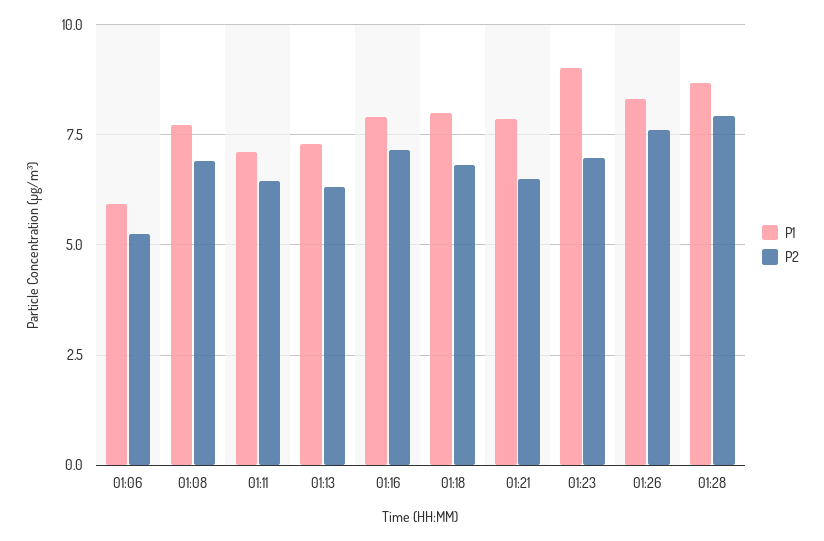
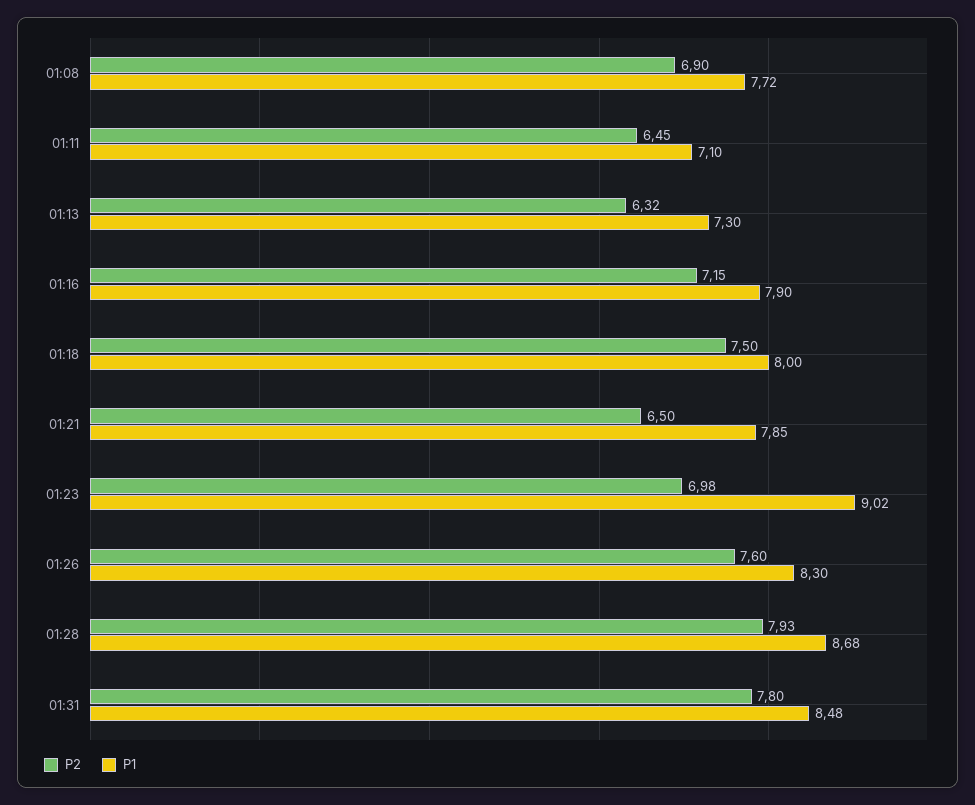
P1, 01:06: 6 -> none
P2, 01:06: 5.25 -> none
P2, 01:18: 6.75 -> 7.5
P2, 01:31: none -> 7.8
P1, 01:31: none -> 8.48

